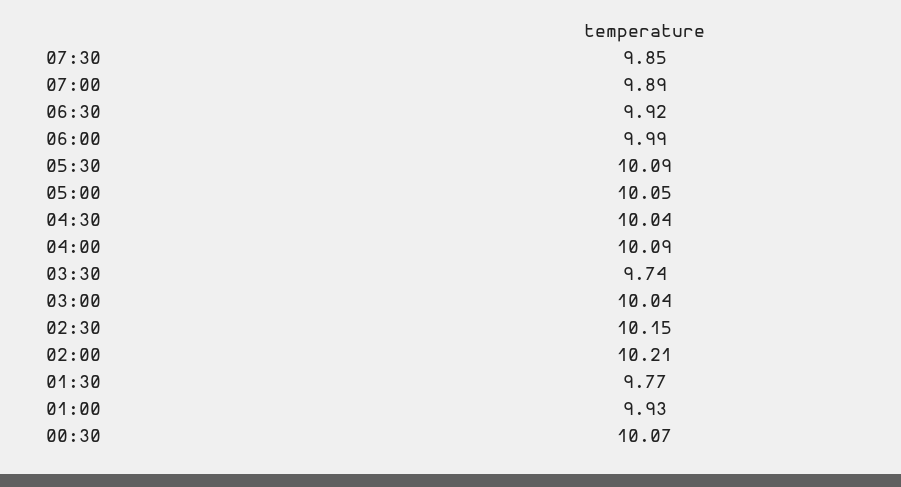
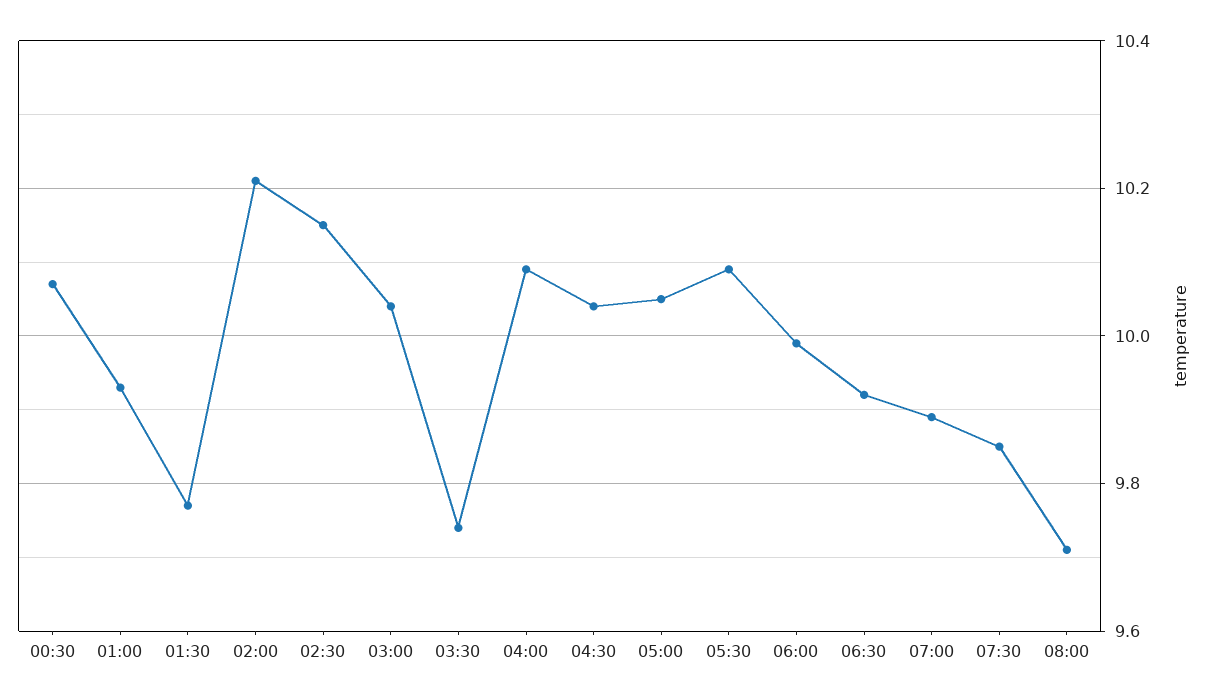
08:00: none -> 9.7

